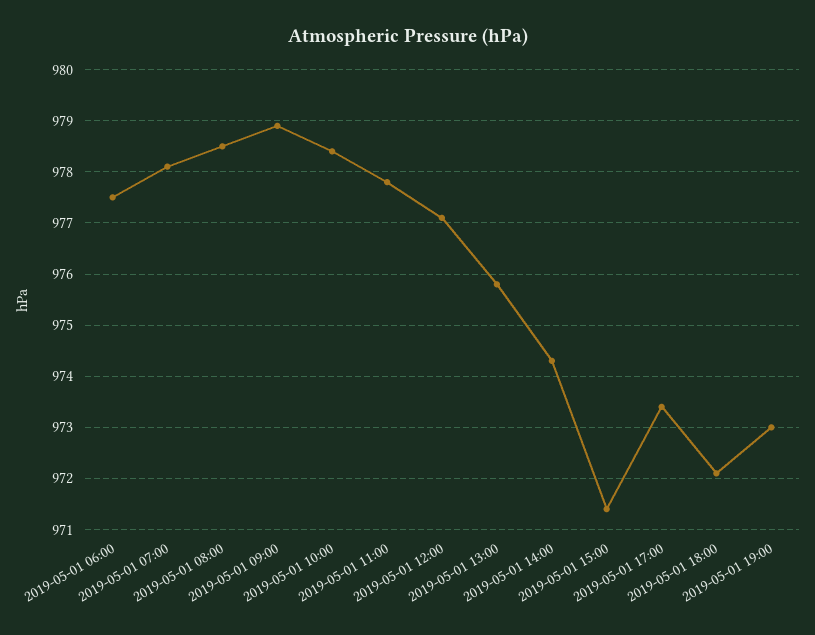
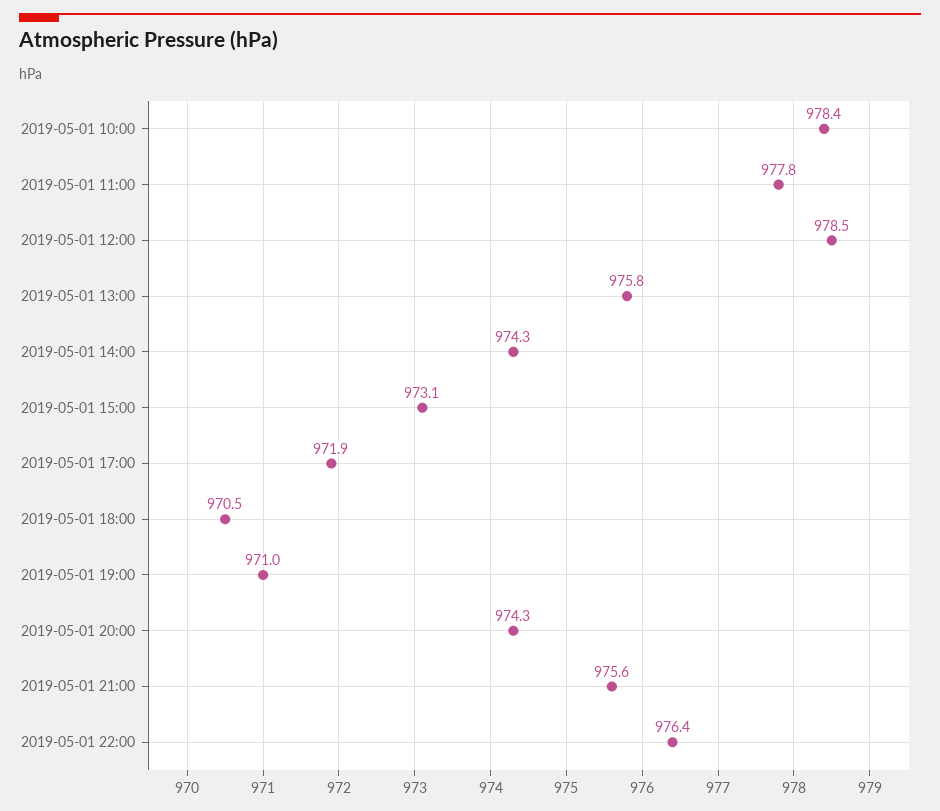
2019-05-01 06:00: 977.5 -> none
2019-05-01 07:00: 978 -> none
2019-05-01 08:00: 978.5 -> none
2019-05-01 09:00: 979 -> none
2019-05-01 12:00: 977 -> 978.5
2019-05-01 15:00: 971.5 -> 973.1
2019-05-01 17:00: 973.5 -> 971.9
2019-05-01 18:00: 972 -> 970.5
2019-05-01 19:00: 973 -> 971
2019-05-01 20:00: none -> 974.3
2019-05-01 21:00: none -> 975.6
2019-05-01 22:00: none -> 976.4

